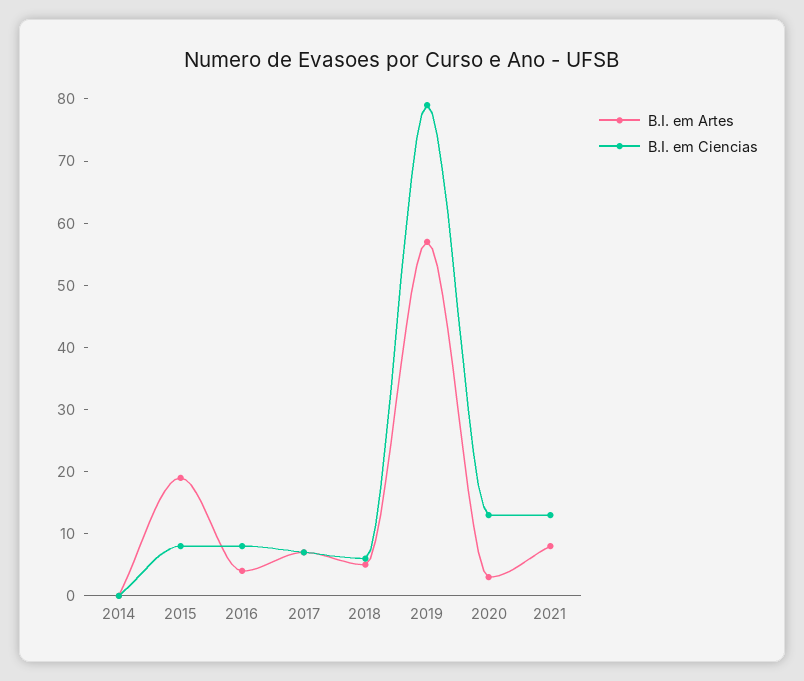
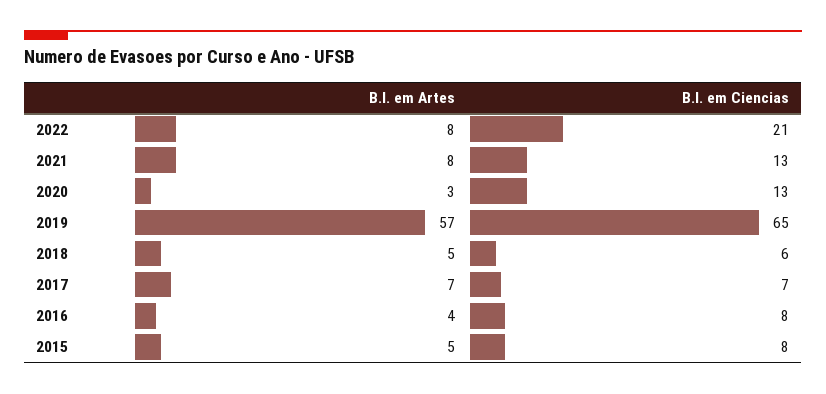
B.I. em Artes, 2014: 0 -> none
B.I. em Ciencias, 2014: 0 -> none
B.I. em Artes, 2015: 20 -> 5
B.I. em Ciencias, 2019: 80 -> 65
B.I. em Artes, 2022: none -> 8
B.I. em Ciencias, 2022: none -> 21

